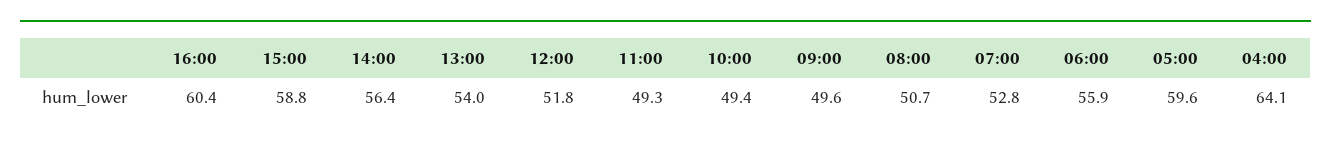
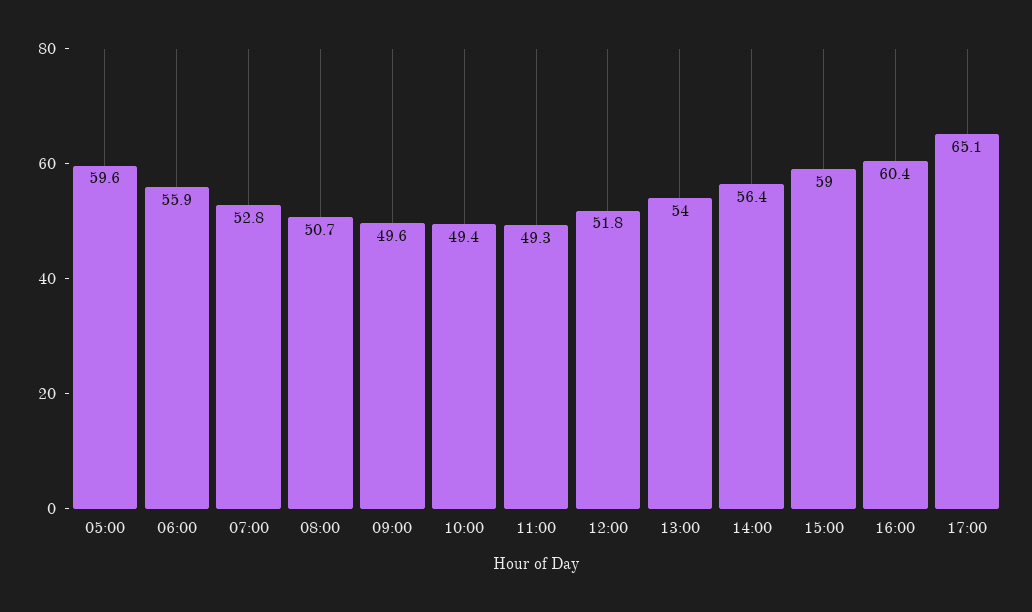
15:00: 58.8 -> 59
04:00: 64.1 -> none
17:00: none -> 65.1

